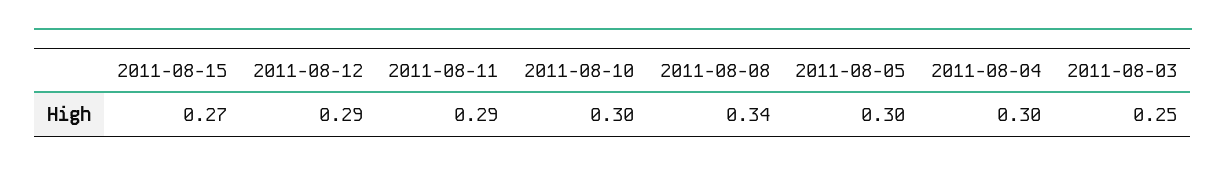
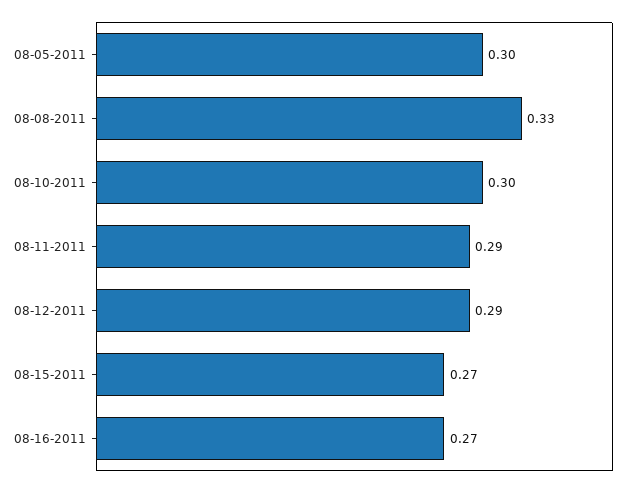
2011-08-08: 0.34 -> 0.33
2011-08-04: 0.3 -> none
2011-08-03: 0.25 -> none
08-16-2011: none -> 0.27

